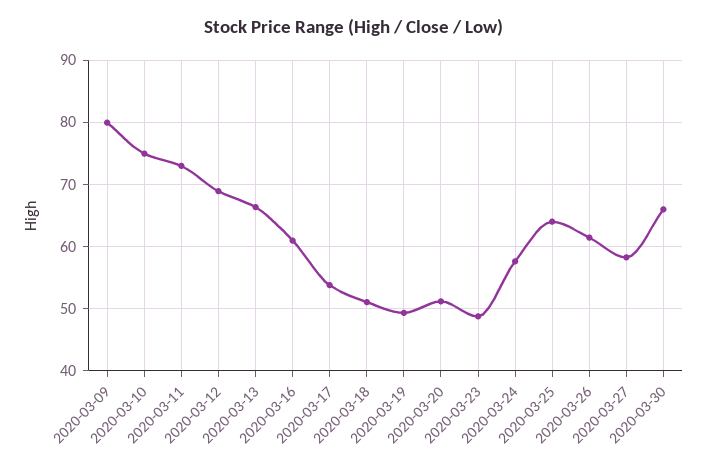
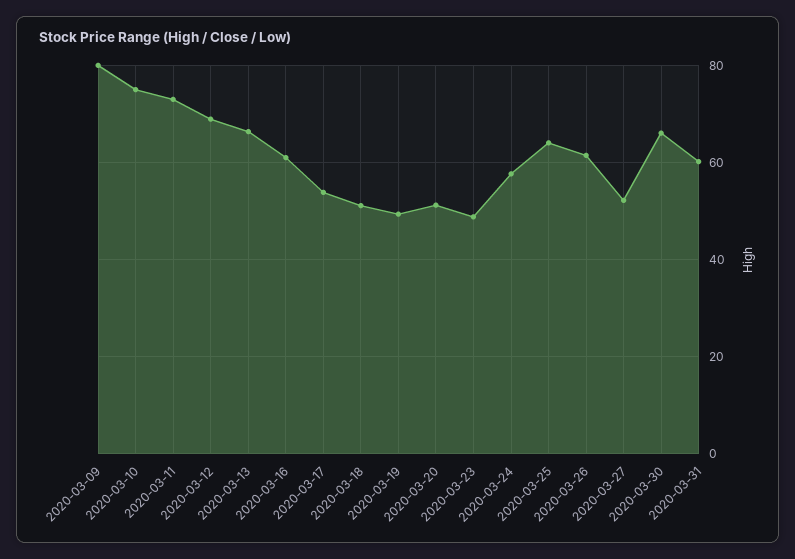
2020-03-27: 58 -> 52
2020-03-31: none -> 60

